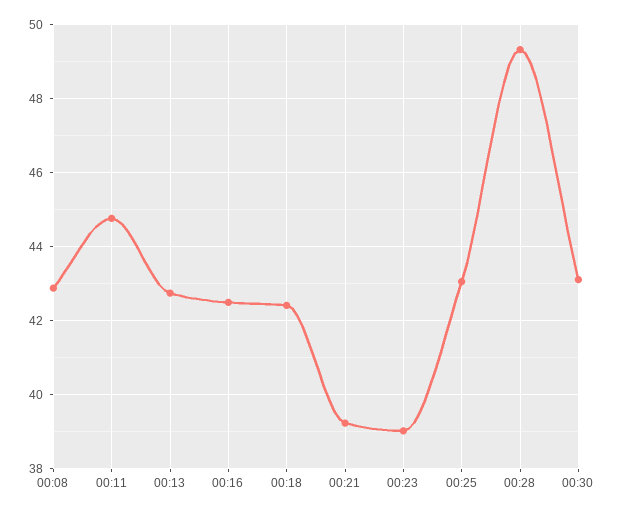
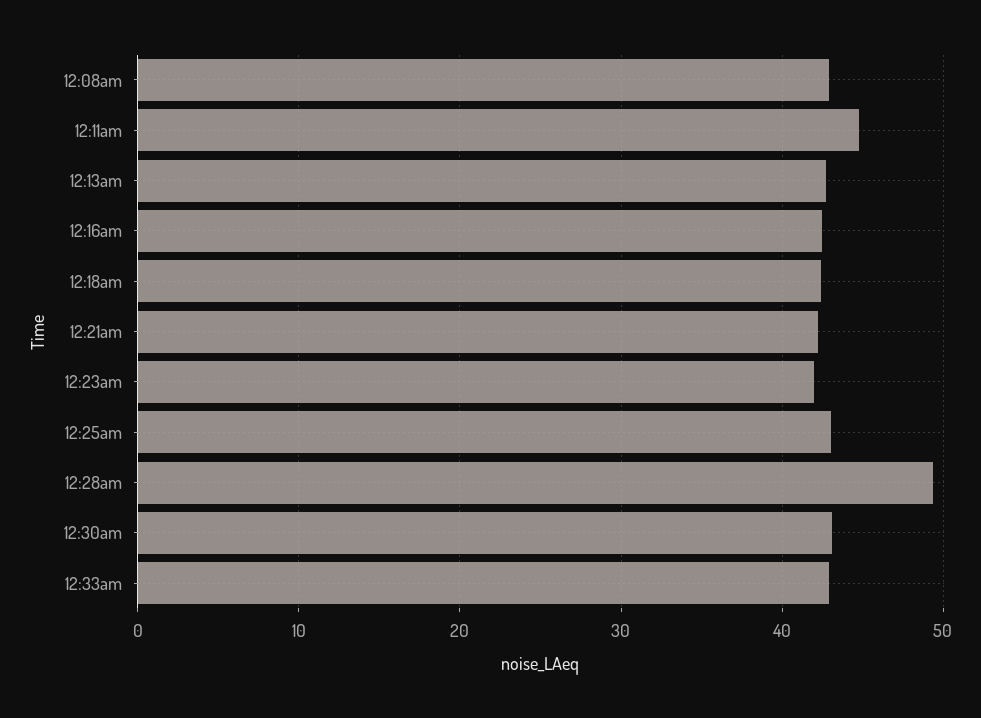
00:21: 39.2 -> 42
00:23: 39 -> 42
12:33am: none -> 43

